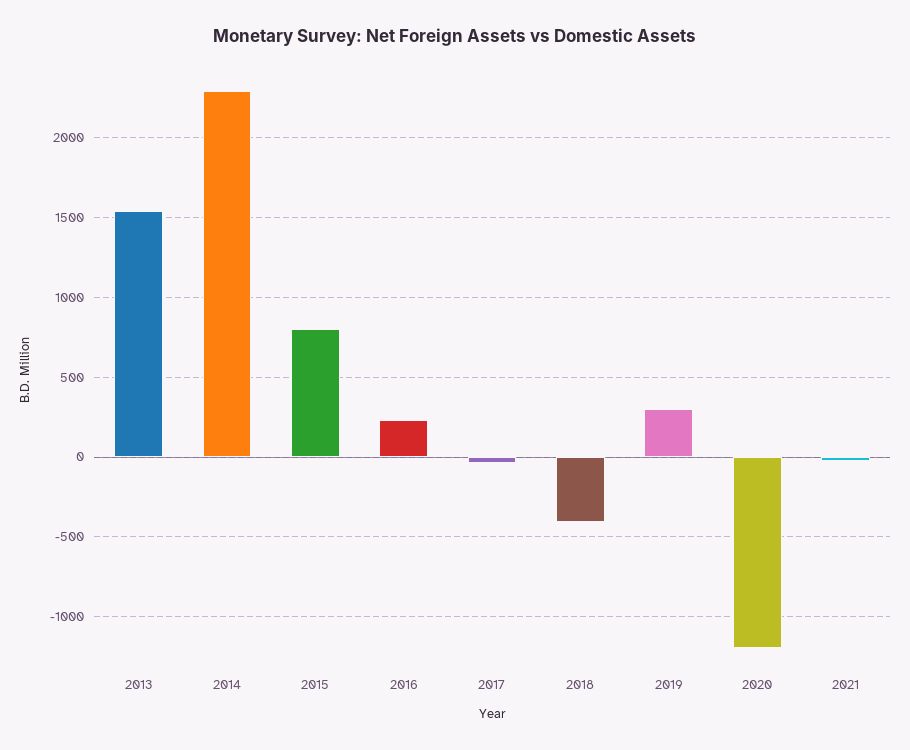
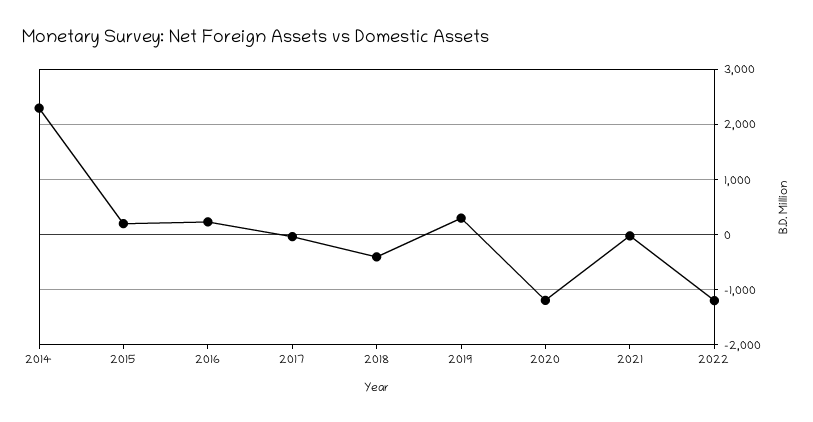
2013: 1550 -> none
2015: 800 -> 200
2022: none -> -1200

